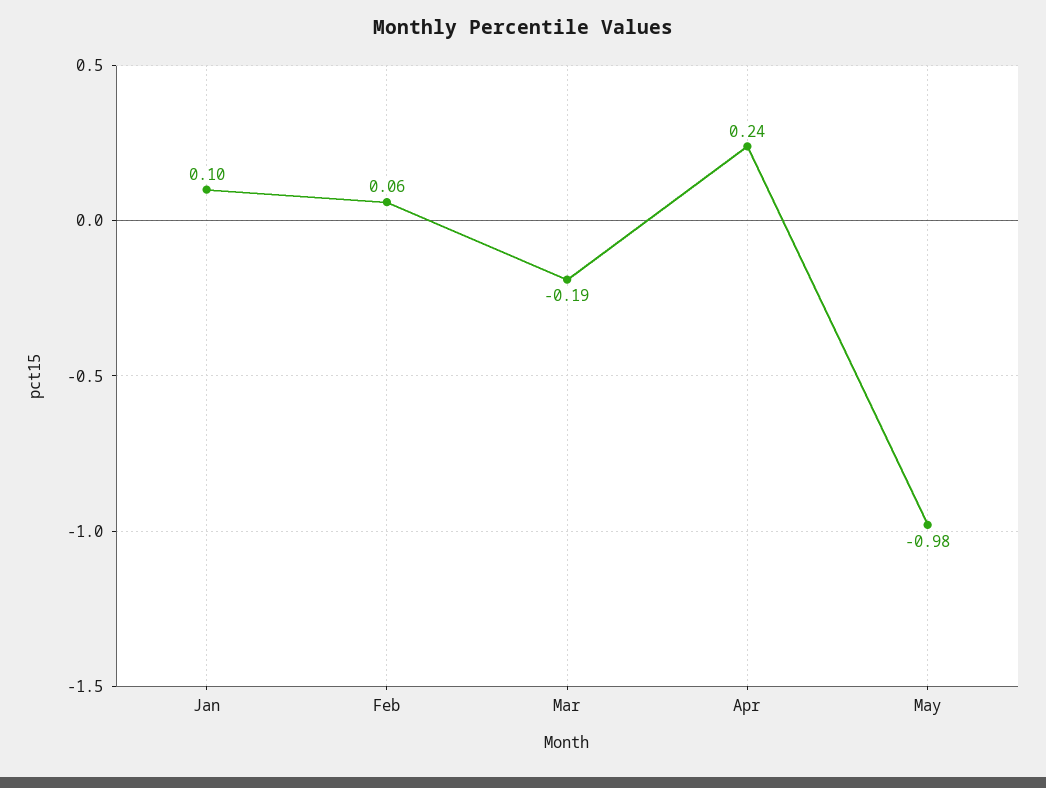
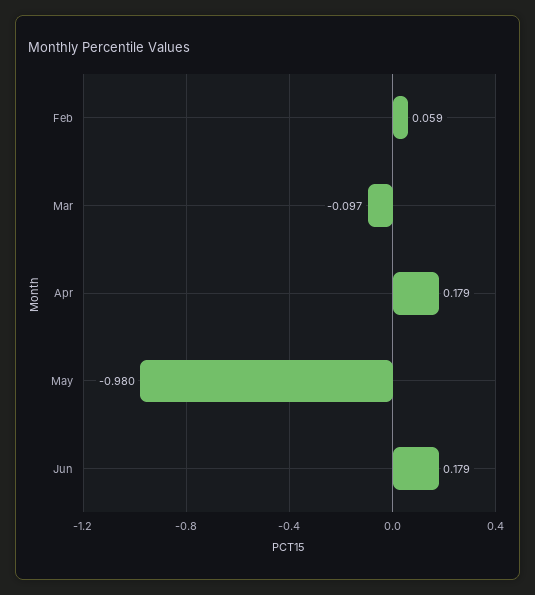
Jan: 0.1 -> none
Mar: -0.19 -> -0.097
Apr: 0.24 -> 0.179
Jun: none -> 0.179

